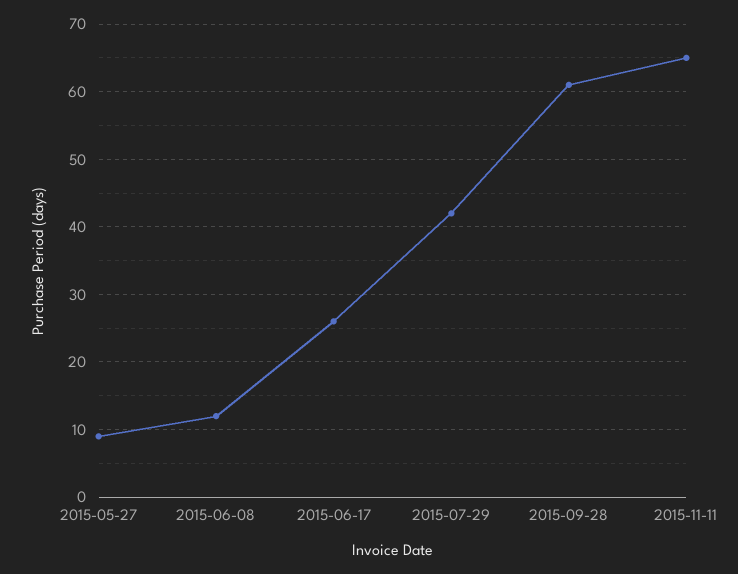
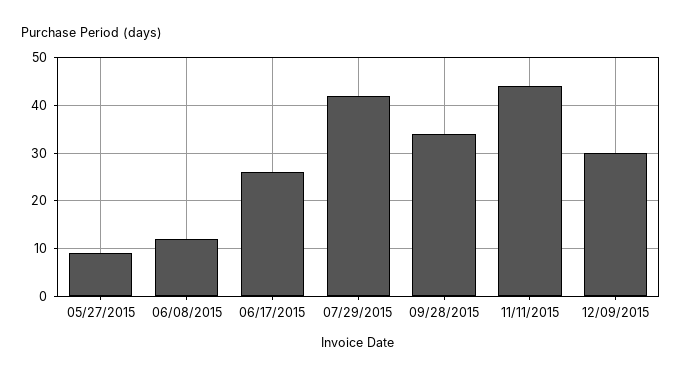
2015-09-28: 61 -> 35
2015-11-11: 65 -> 45
12/09/2015: none -> 30

